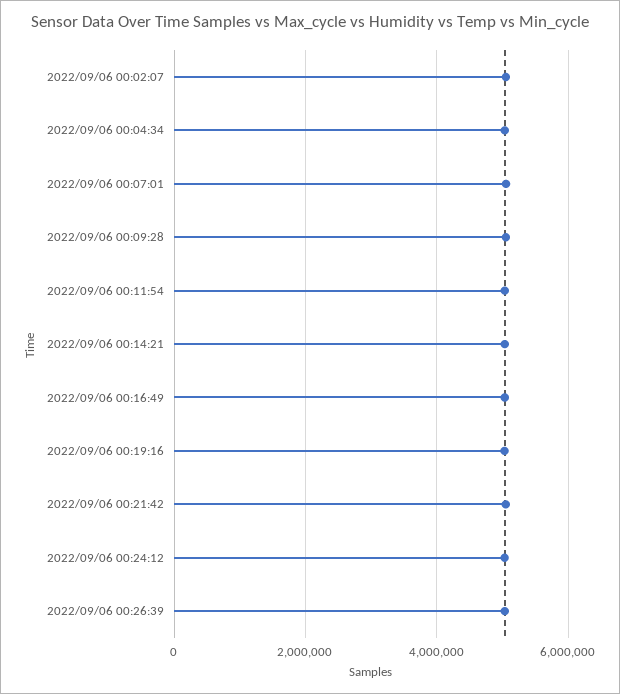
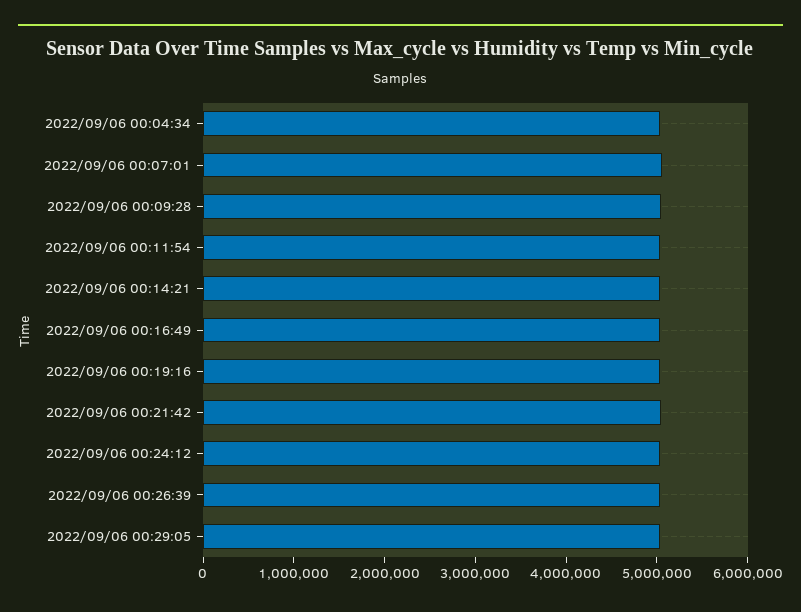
2022/09/06 00:02:07: 5000000 -> none
2022/09/06 00:29:05: none -> 5000000

